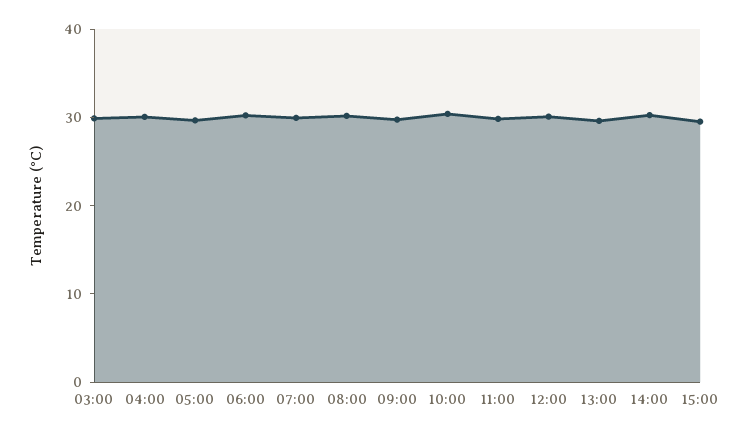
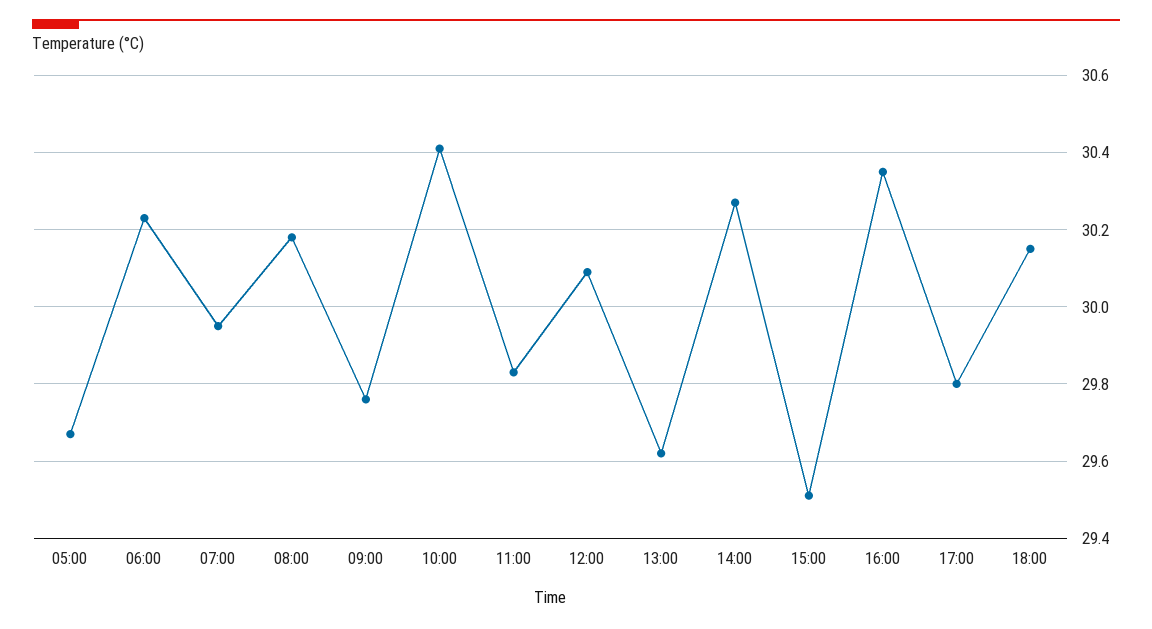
03:00: 30 -> none
04:00: 30 -> none
16:00: none -> 30.35
17:00: none -> 29.8
18:00: none -> 30.15

